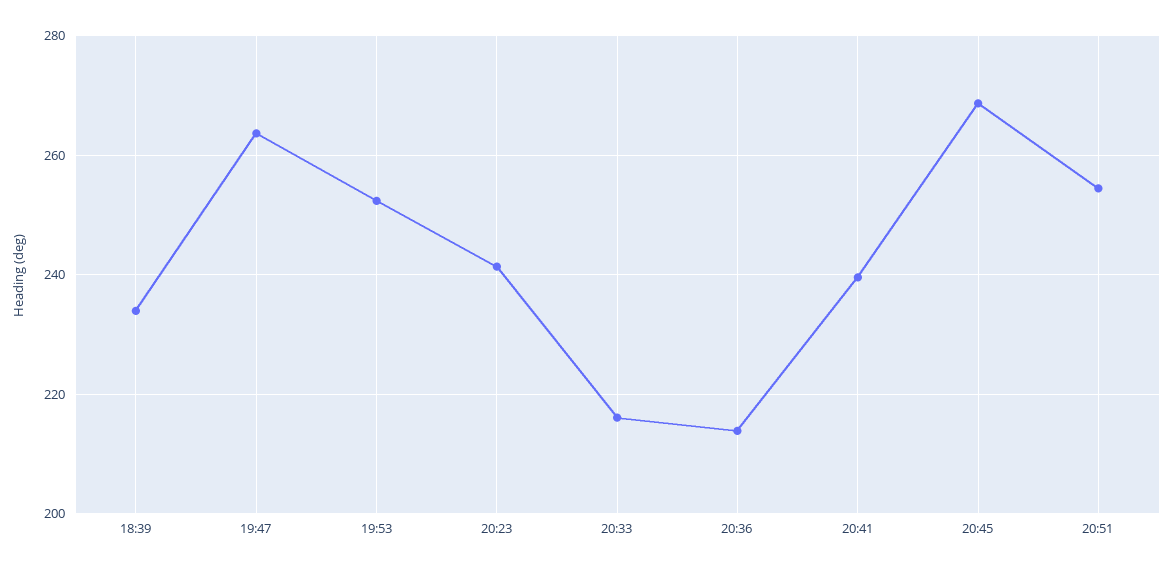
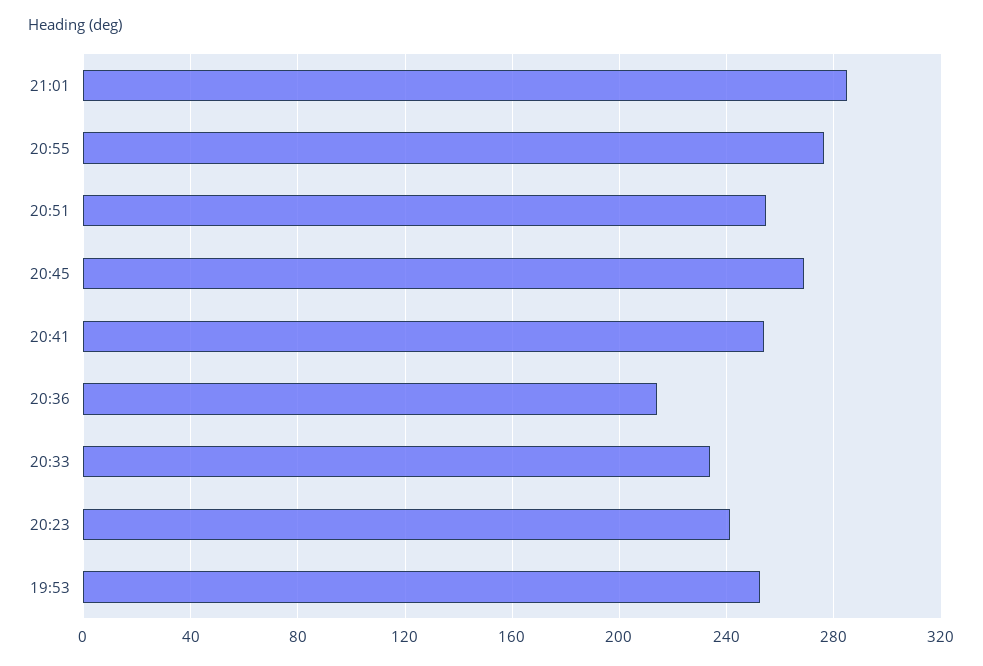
18:39: 234 -> none
19:47: 264 -> none
20:33: 216 -> 235
20:41: 240 -> 255
21:01: none -> 285
20:55: none -> 275

